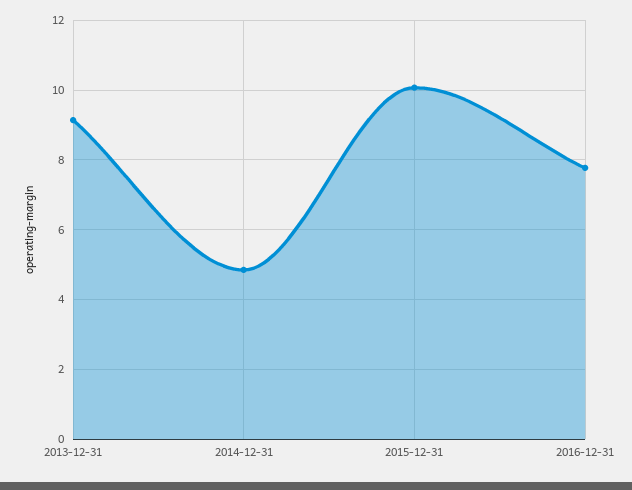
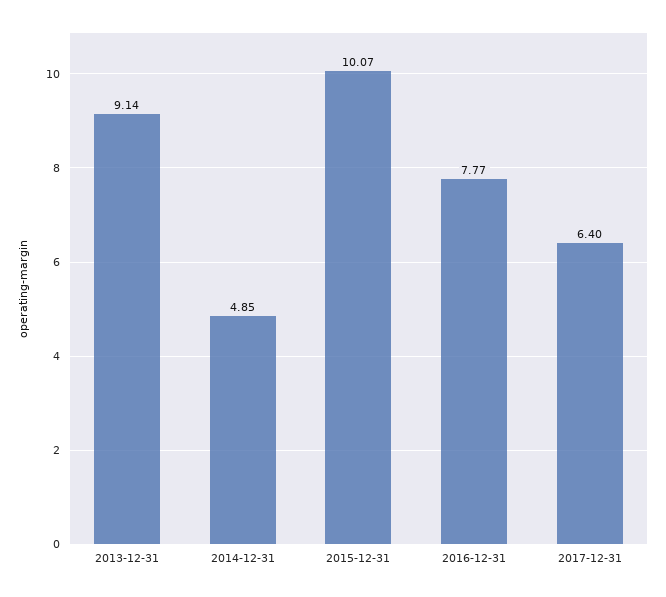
2017-12-31: none -> 6.4

